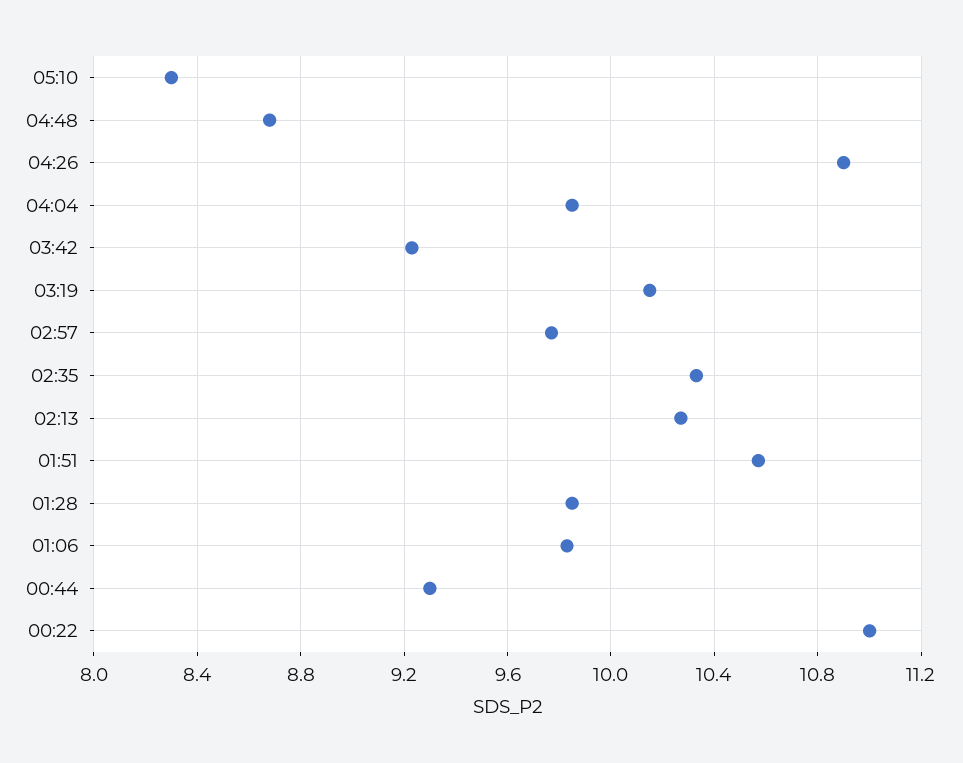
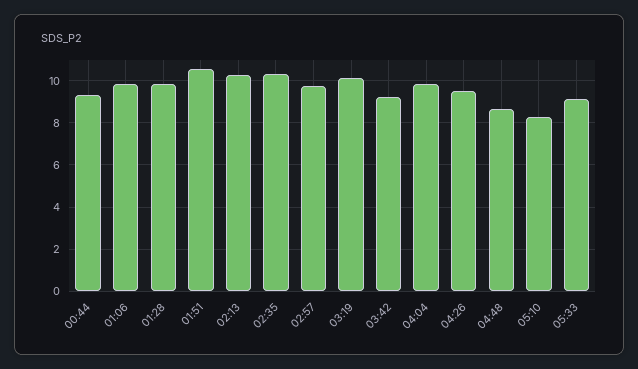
04:26: 10.9 -> 9.5
00:22: 11 -> none
05:33: none -> 9

